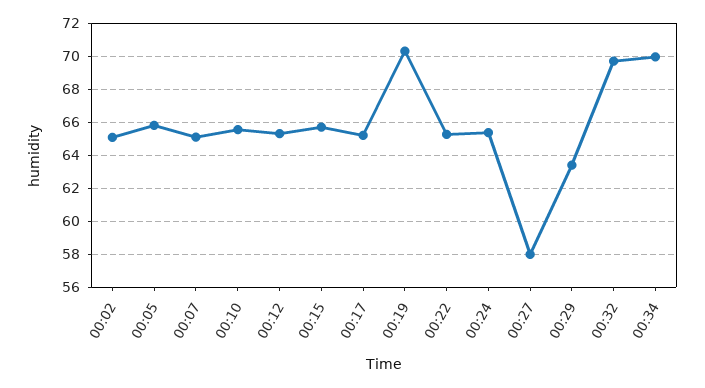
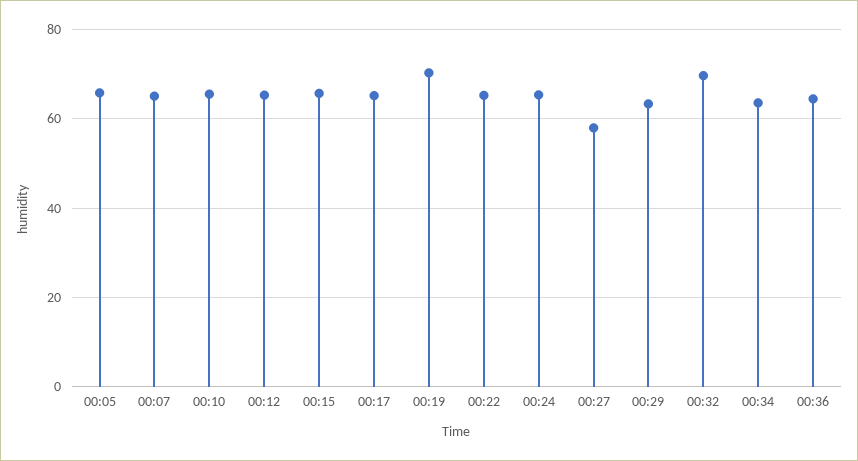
00:02: 65 -> none
00:34: 70 -> 64
00:36: none -> 64

